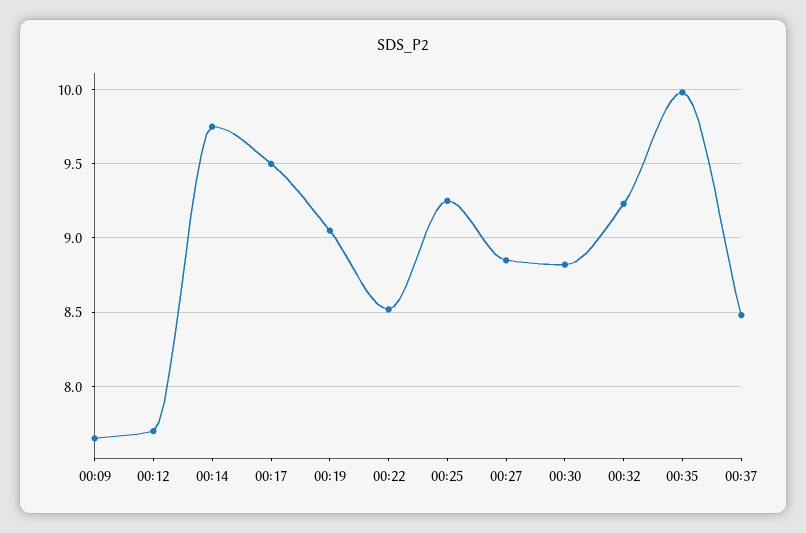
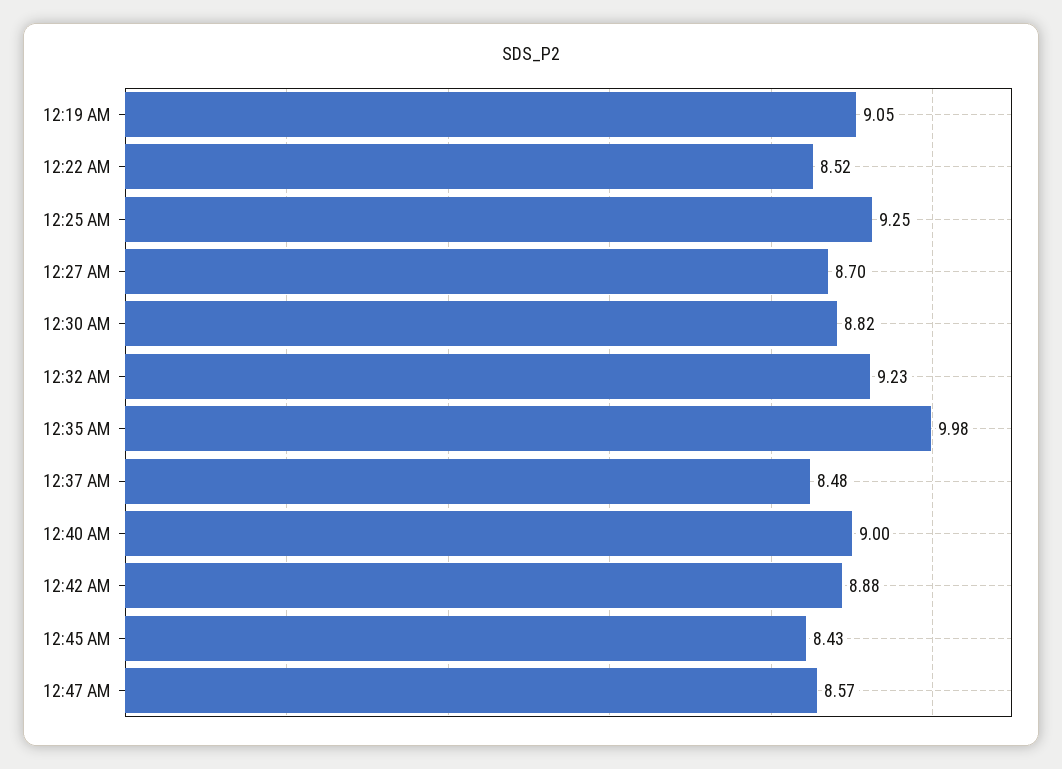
00:09: 7.65 -> none
00:12: 7.7 -> none
00:14: 9.75 -> none
00:17: 9.5 -> none
00:27: 8.85 -> 8.7
12:40 AM: none -> 9
12:42 AM: none -> 8.88
12:45 AM: none -> 8.43
12:47 AM: none -> 8.57

